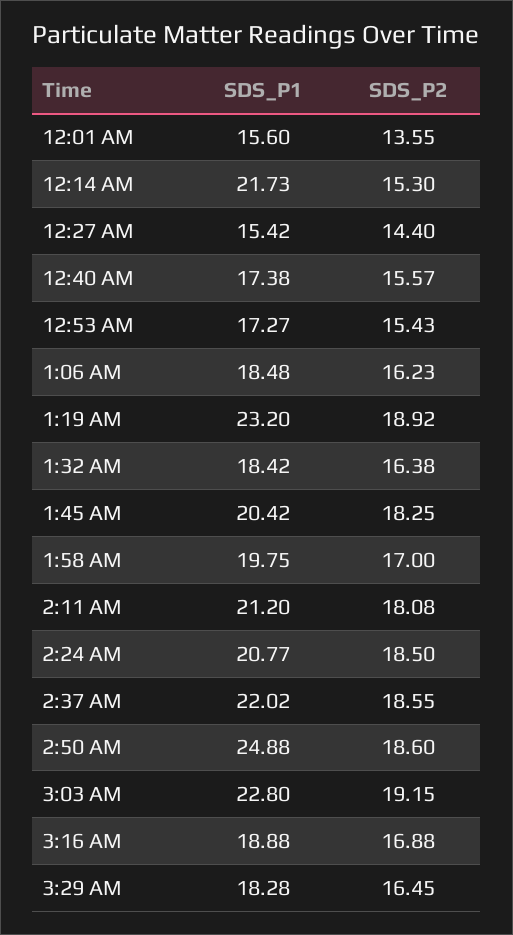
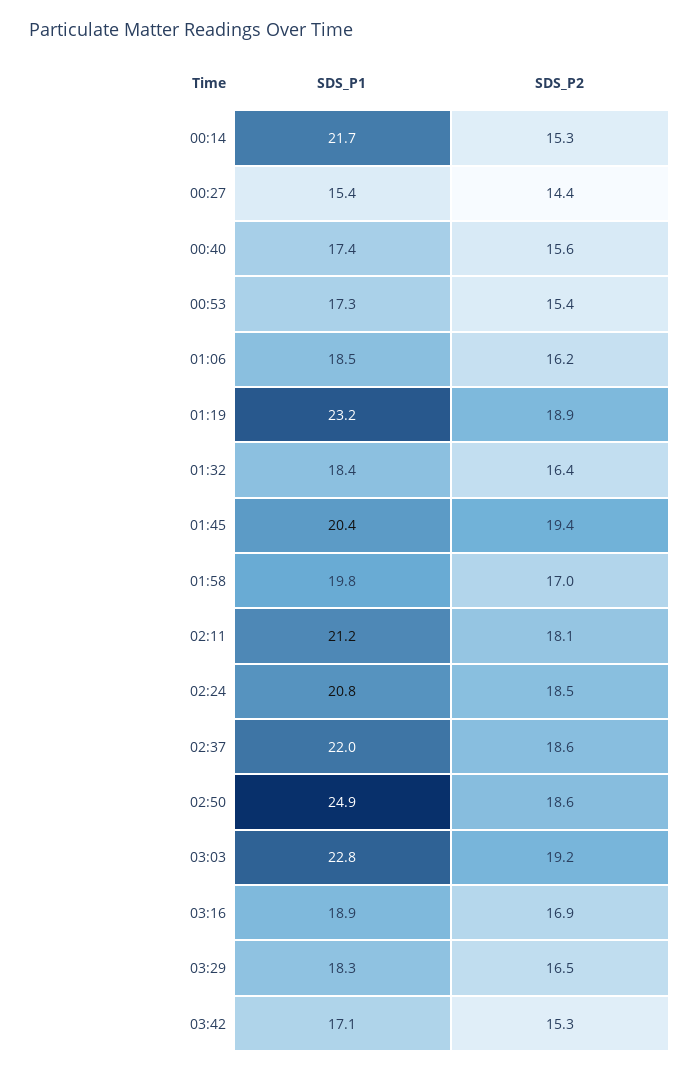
SDS_P1, 12:01 AM: 15.6 -> none
SDS_P2, 12:01 AM: 13.55 -> none
SDS_P2, 1:45 AM: 18.25 -> 19.4
SDS_P1, 03:42: none -> 17.1
SDS_P2, 03:42: none -> 15.3

